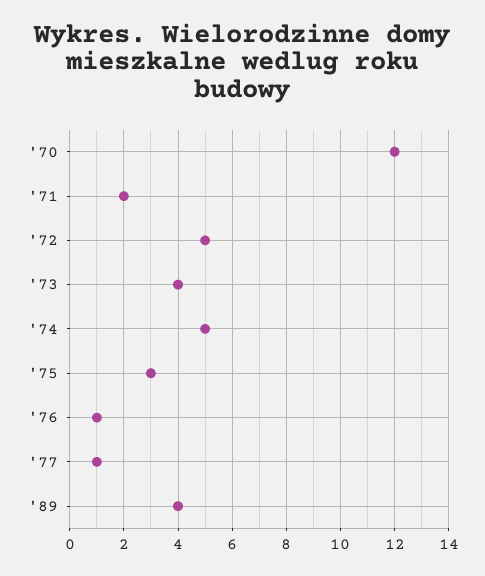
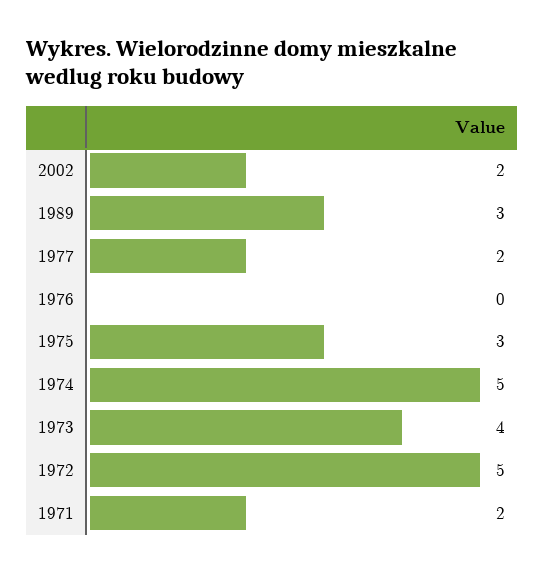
'70: 12 -> none
'76: 1 -> 0
'77: 1 -> 2
'89: 4 -> 3
2002: none -> 2

